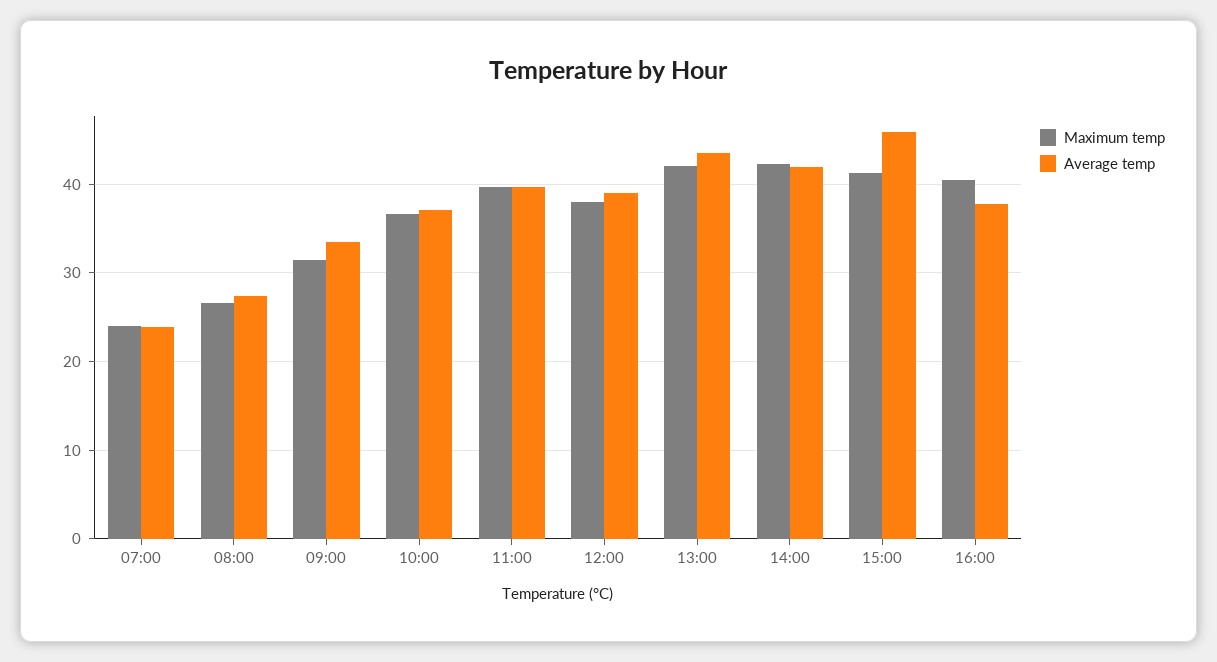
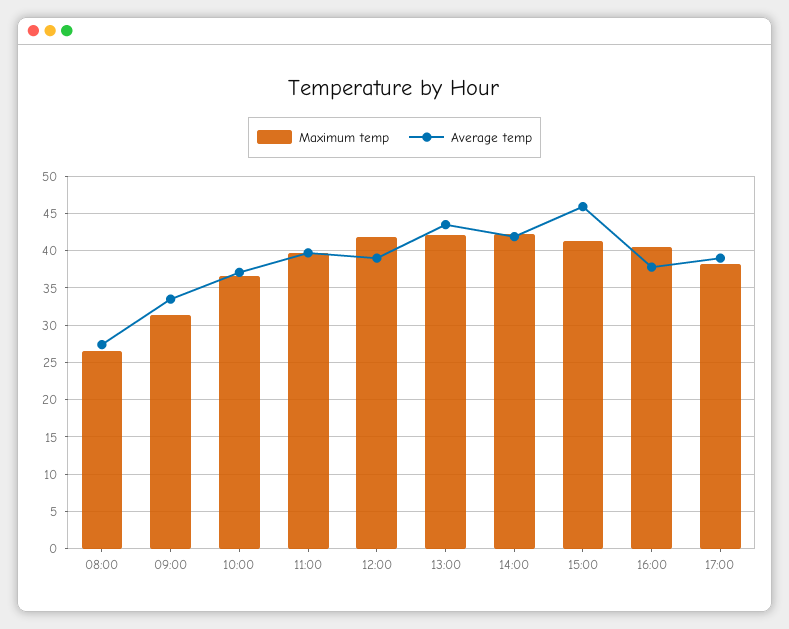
Maximum temp, 07:00: 24 -> none
Average temp, 07:00: 24 -> none
Maximum temp, 12:00: 38 -> 42
Maximum temp, 17:00: none -> 38
Average temp, 17:00: none -> 39

